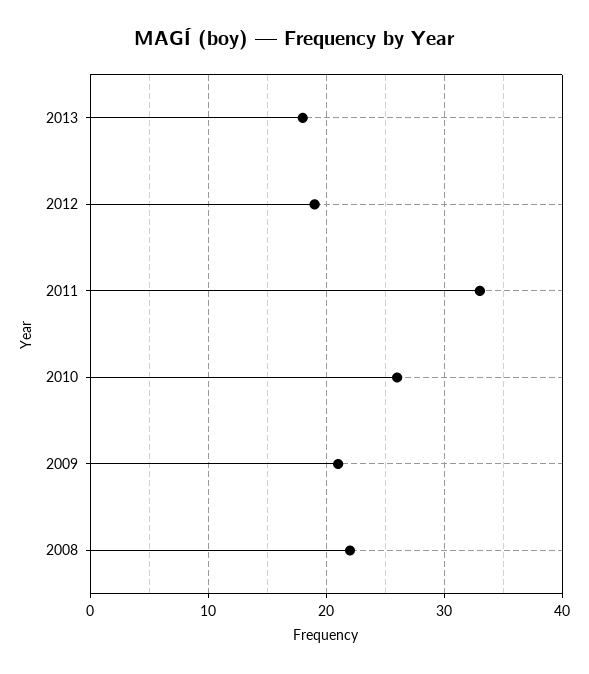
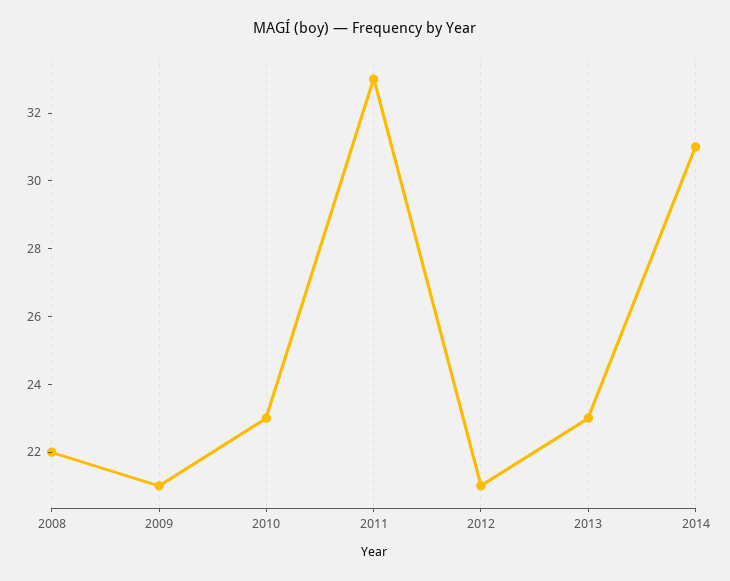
2013: 18 -> 23
2012: 19 -> 21
2010: 26 -> 23
2014: none -> 31

